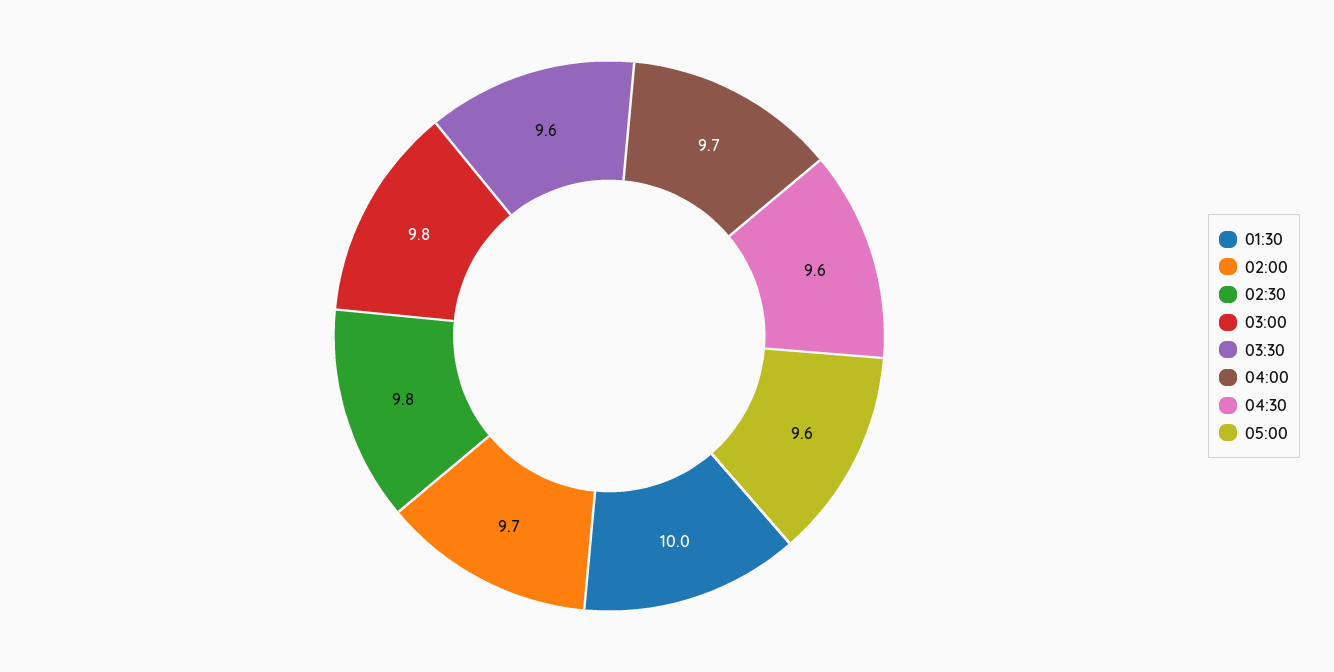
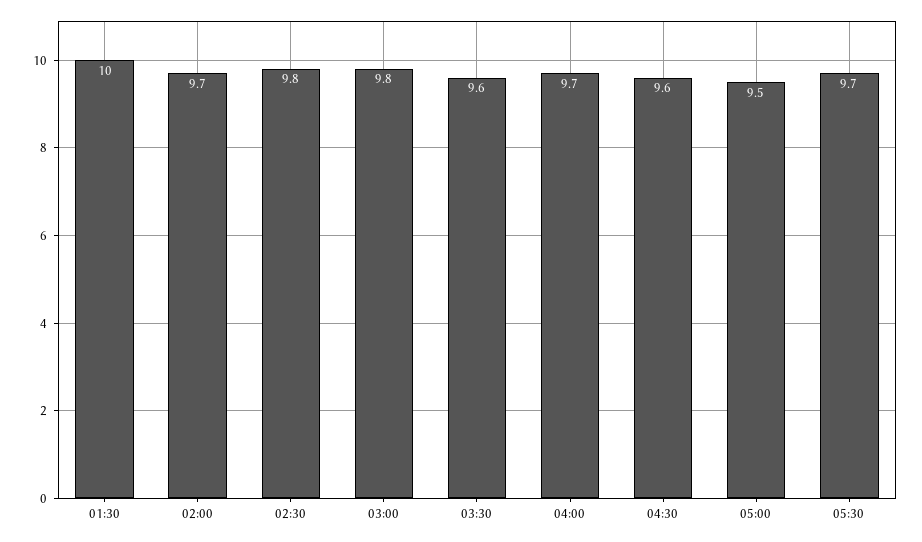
05:00: 9.6 -> 9.5
05:30: none -> 9.7

